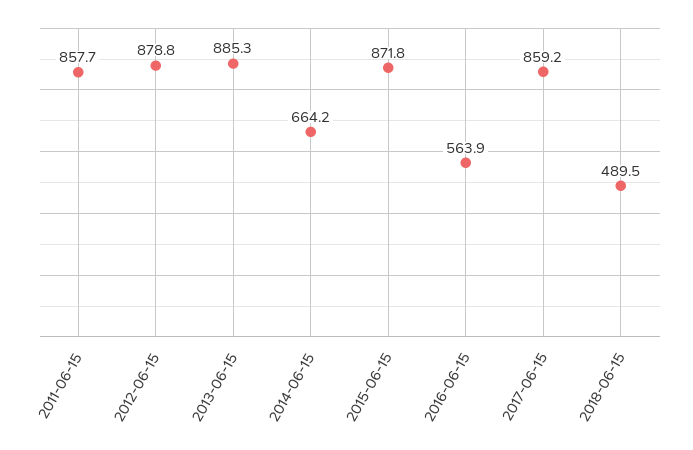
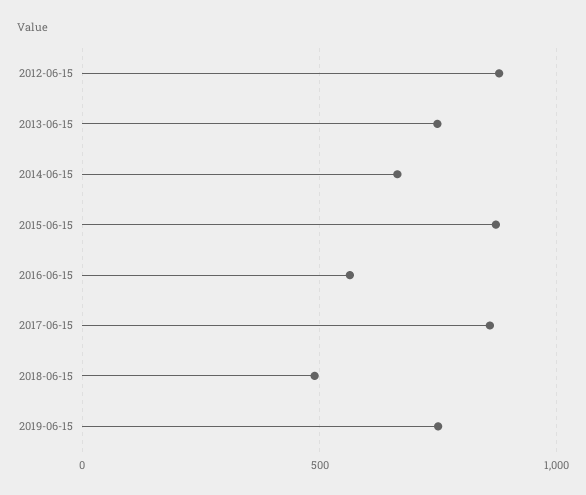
2011-06-15: 857.7 -> none
2013-06-15: 885.3 -> 750
2019-06-15: none -> 750

